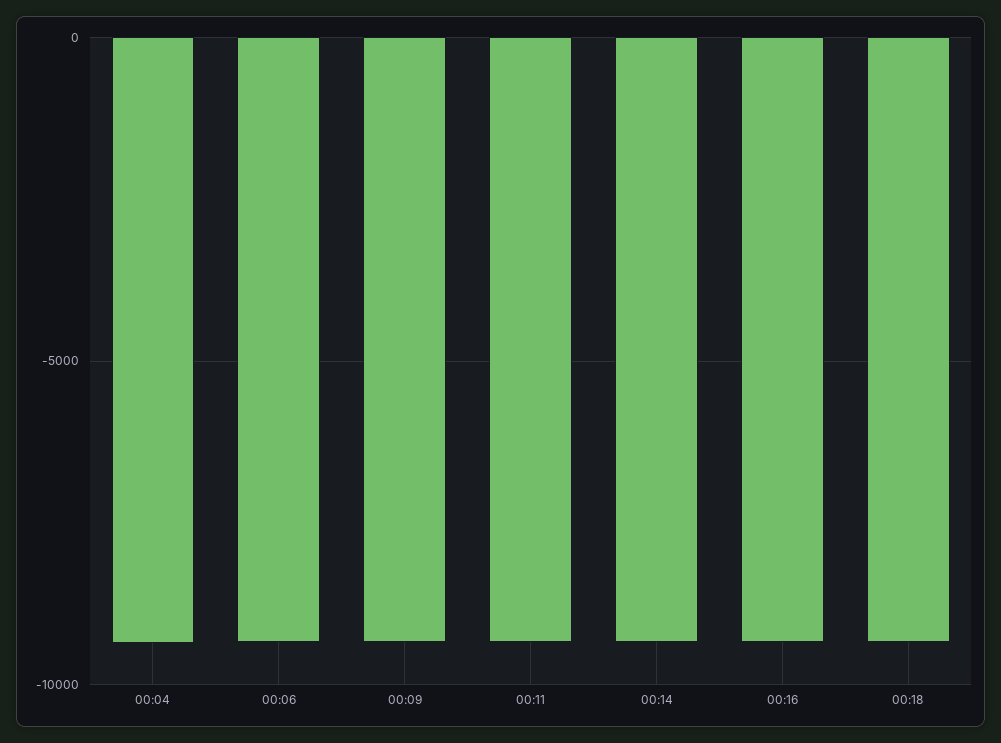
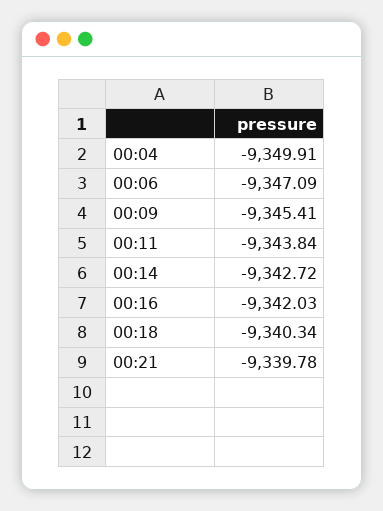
00:21: none -> -9339.78

